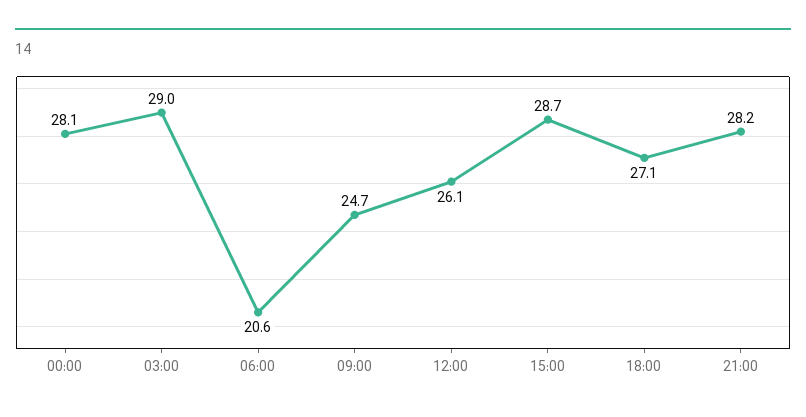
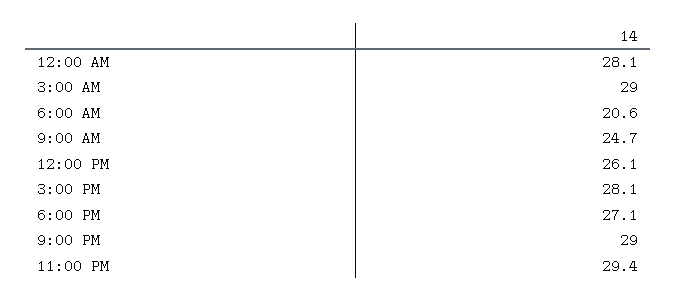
15:00: 28.7 -> 28.1
21:00: 28.2 -> 29
11:00 PM: none -> 29.4

